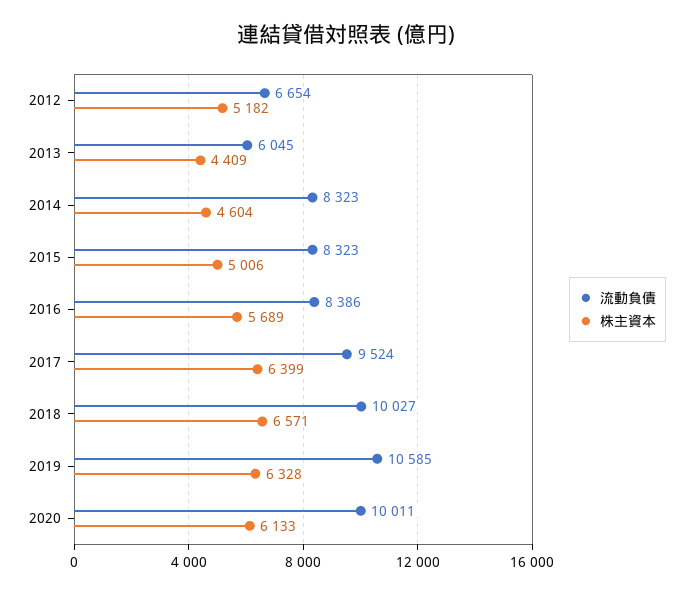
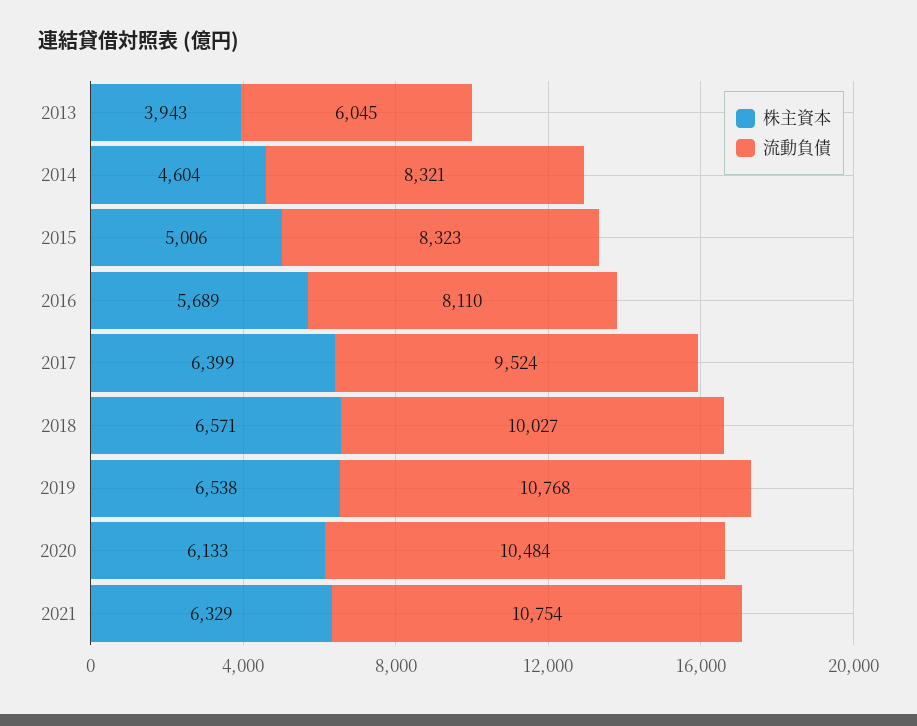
流動負債, 2012: 6654 -> none
株主資本, 2012: 5182 -> none
株主資本, 2013: 4409 -> 3943
流動負債, 2014: 8323 -> 8321
流動負債, 2016: 8386 -> 8110
流動負債, 2019: 10585 -> 10768
株主資本, 2019: 6328 -> 6538
流動負債, 2020: 10011 -> 10484
株主資本, 2021: none -> 6329
流動負債, 2021: none -> 10754

